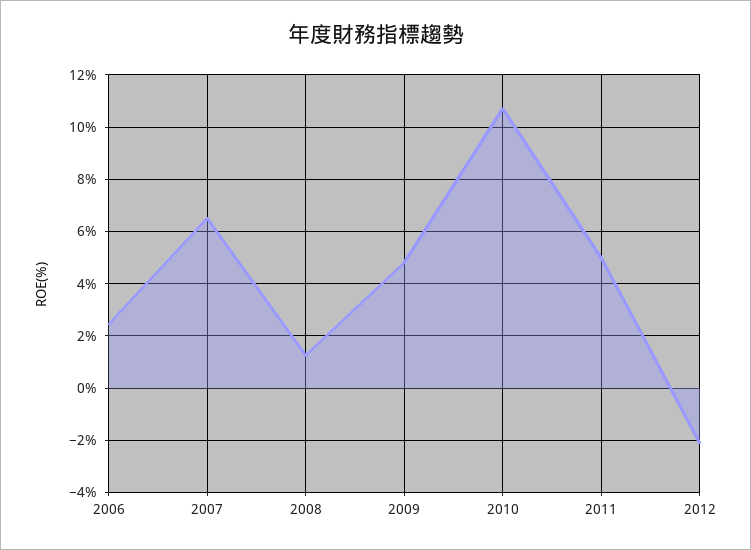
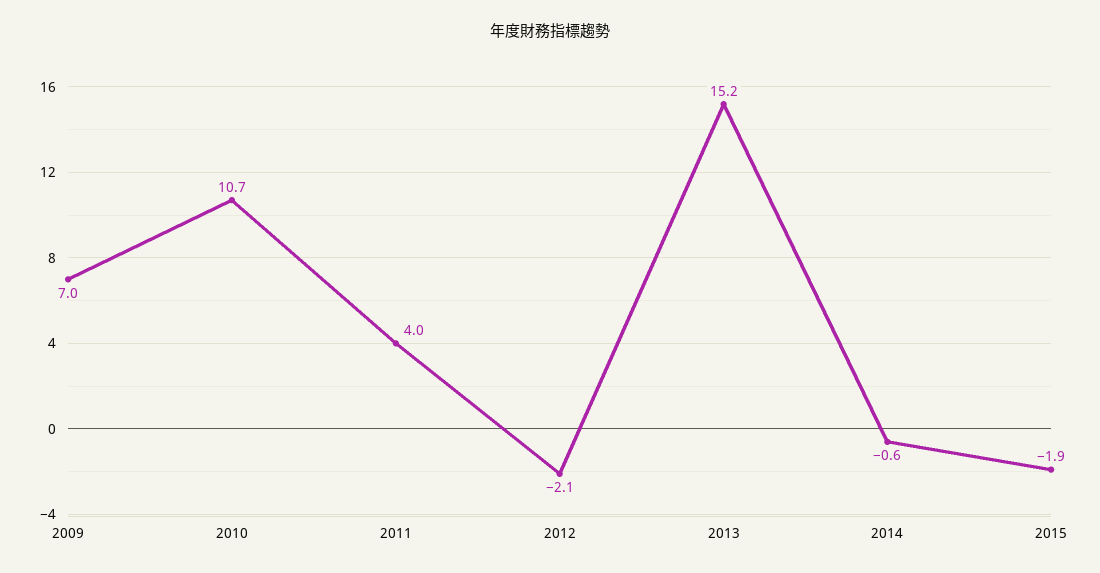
2006: 2.5 -> none
2007: 6.5 -> none
2008: 1.25 -> none
2009: 4.75 -> 7
2011: 5 -> 4
2013: none -> 15.2
2014: none -> -0.6
2015: none -> -1.9

